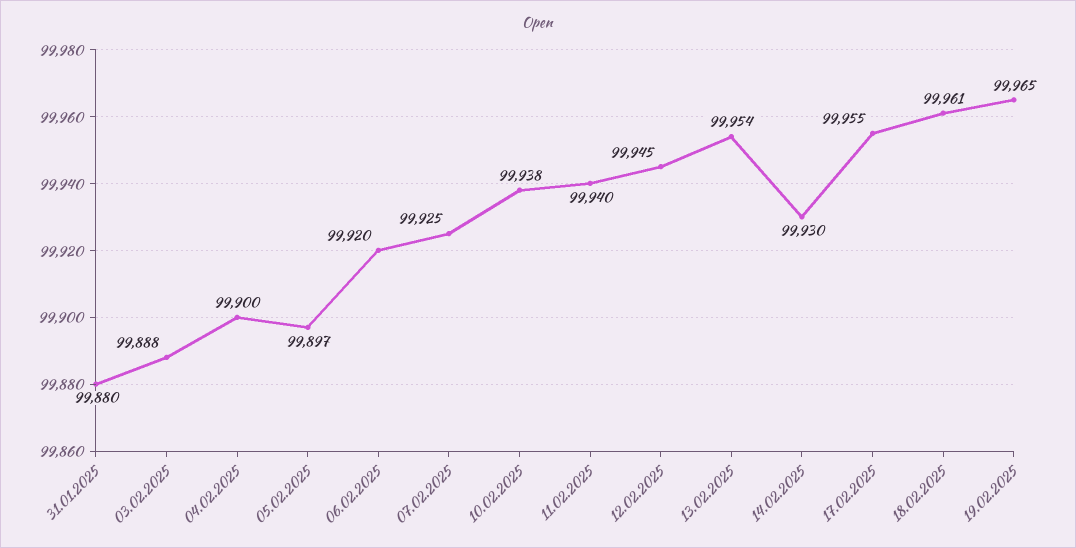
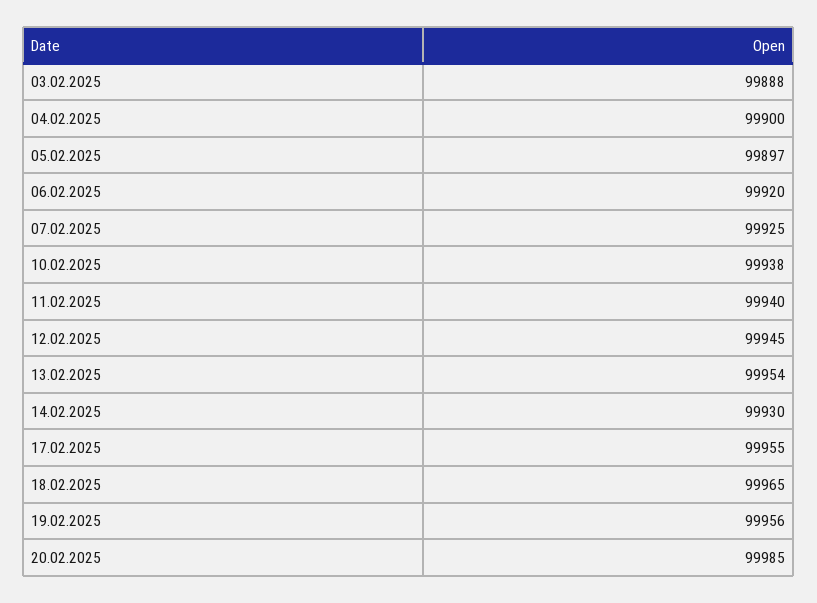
31.01.2025: 99880 -> none
18.02.2025: 99961 -> 99965
19.02.2025: 99965 -> 99956
20.02.2025: none -> 99985

